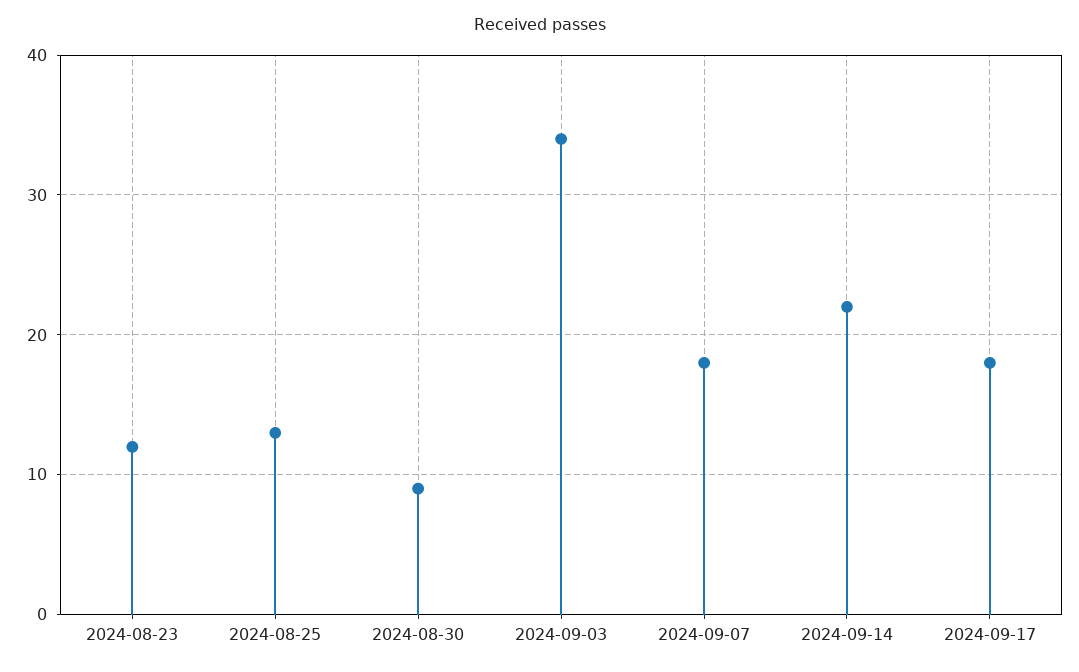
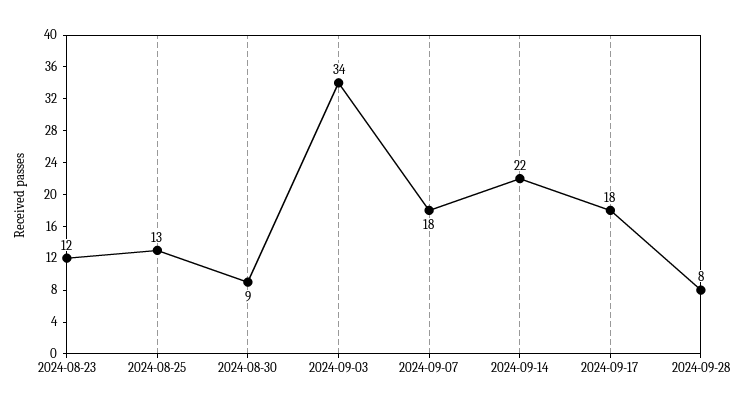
2024-09-28: none -> 8

